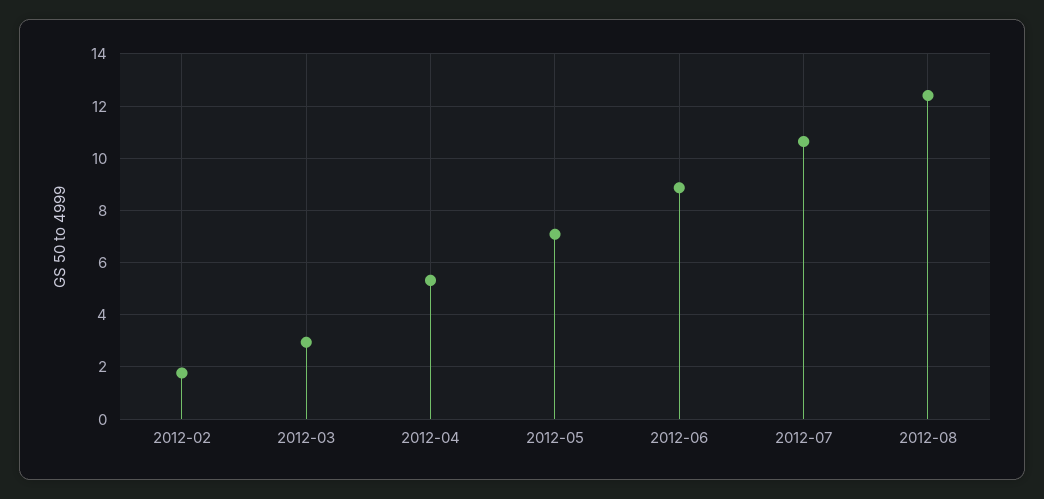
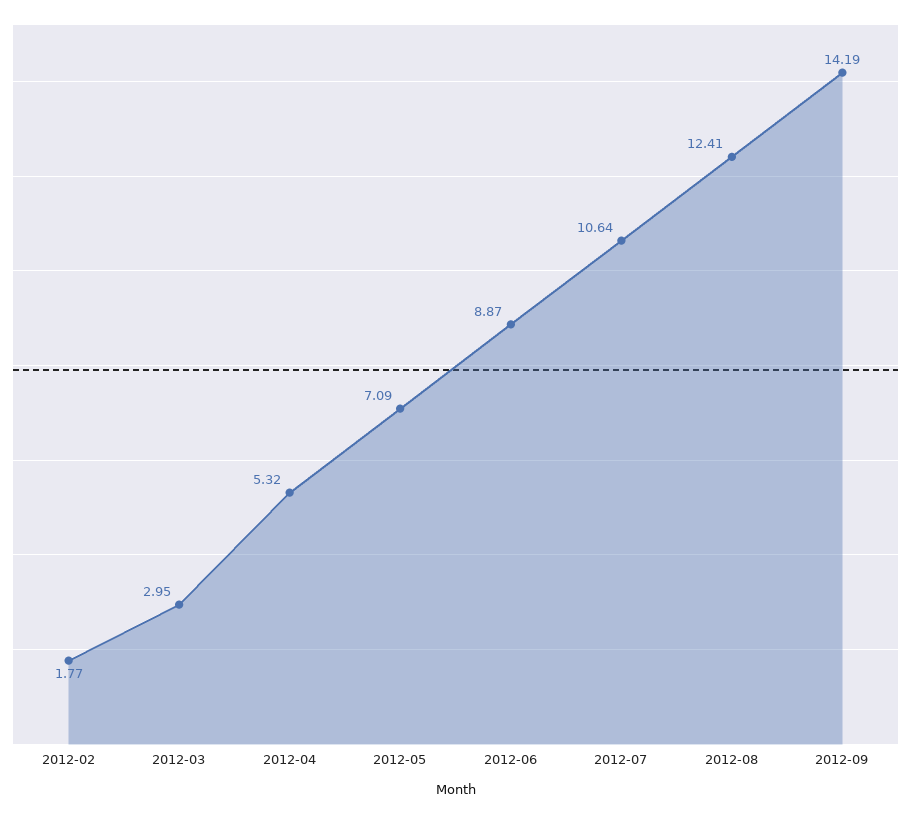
2012-09: none -> 14.19

